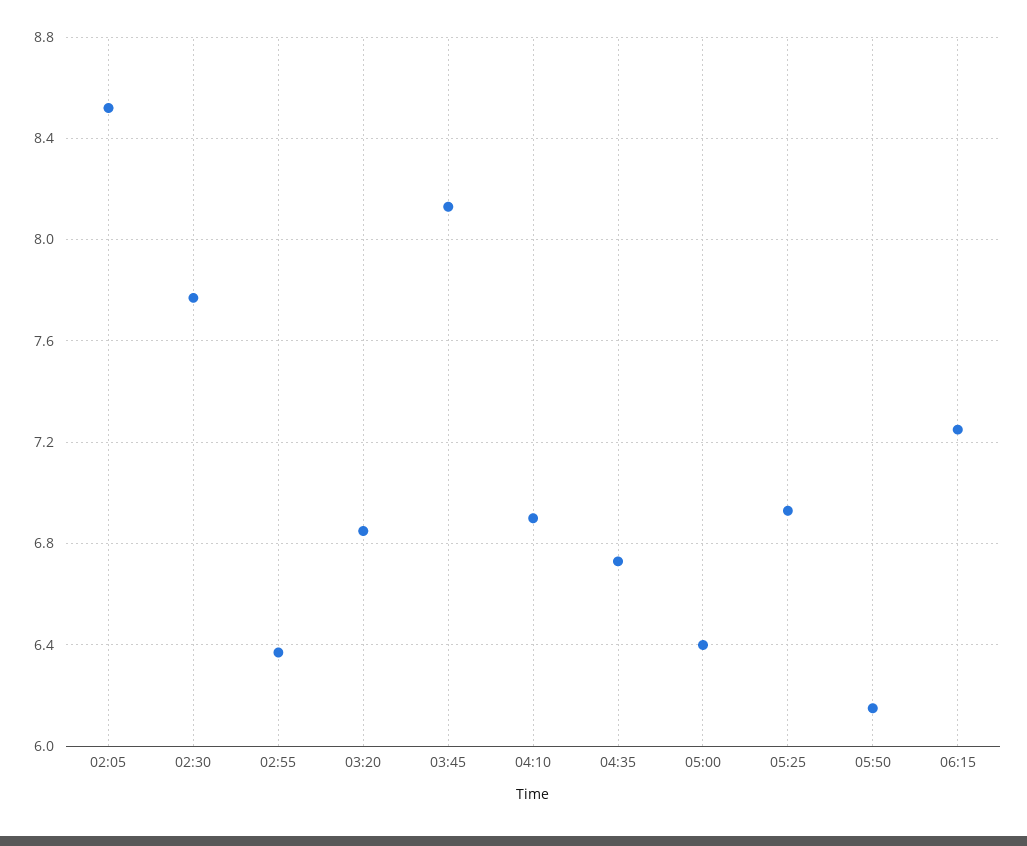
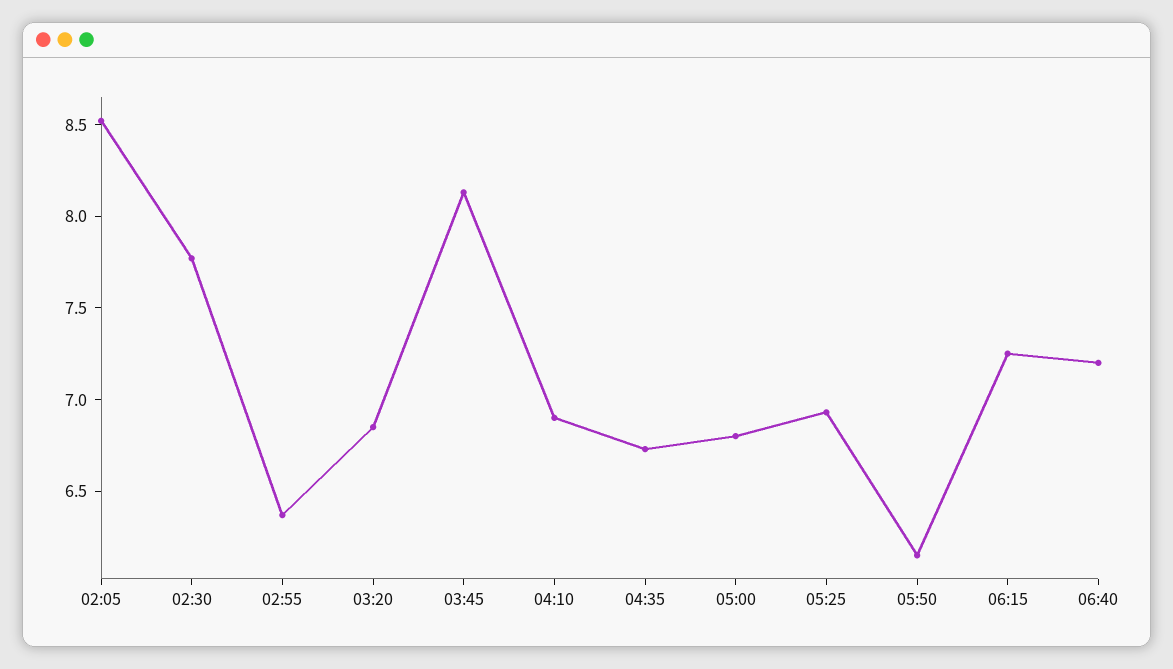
05:00: 6.4 -> 6.8
06:40: none -> 7.2

